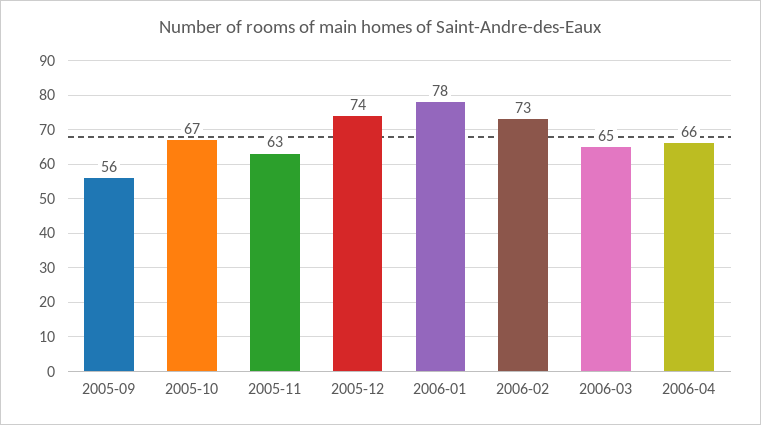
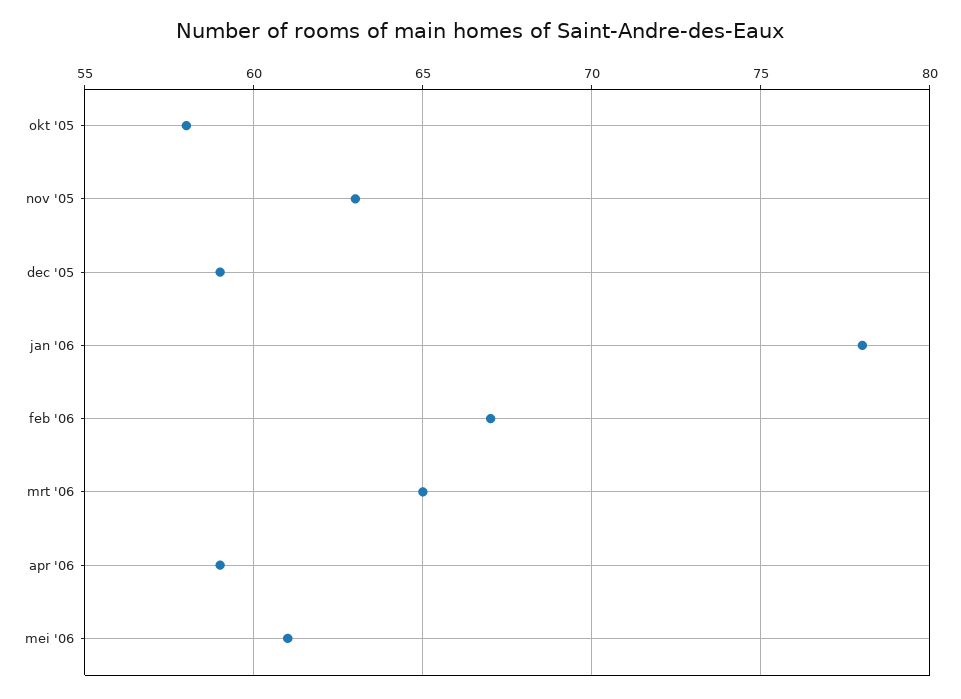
2005-09: 56 -> none
2005-10: 67 -> 58
2005-12: 74 -> 59
2006-02: 73 -> 67
2006-04: 66 -> 59
mei '06: none -> 61

